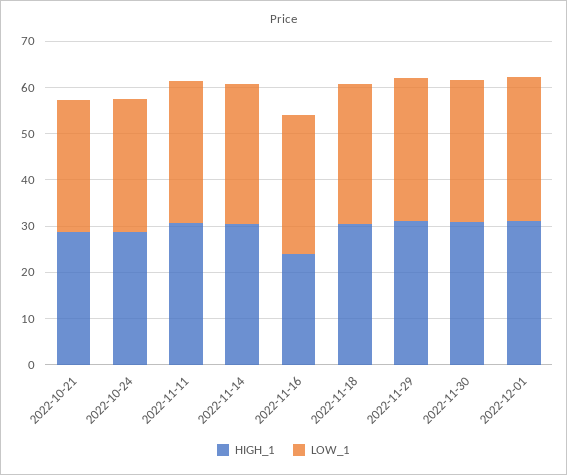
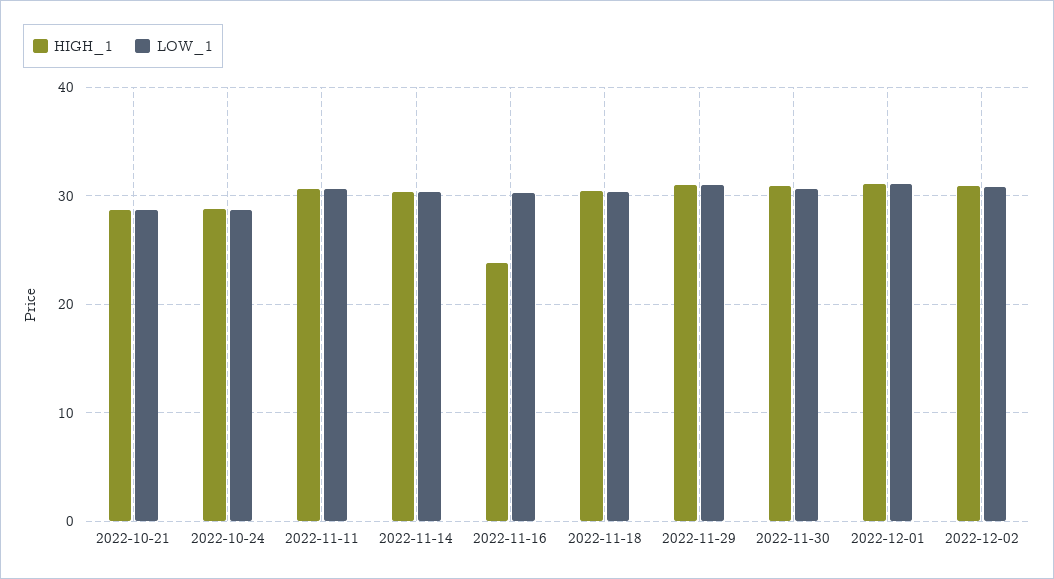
HIGH_1, 2022-12-02: none -> 31
LOW_1, 2022-12-02: none -> 31

